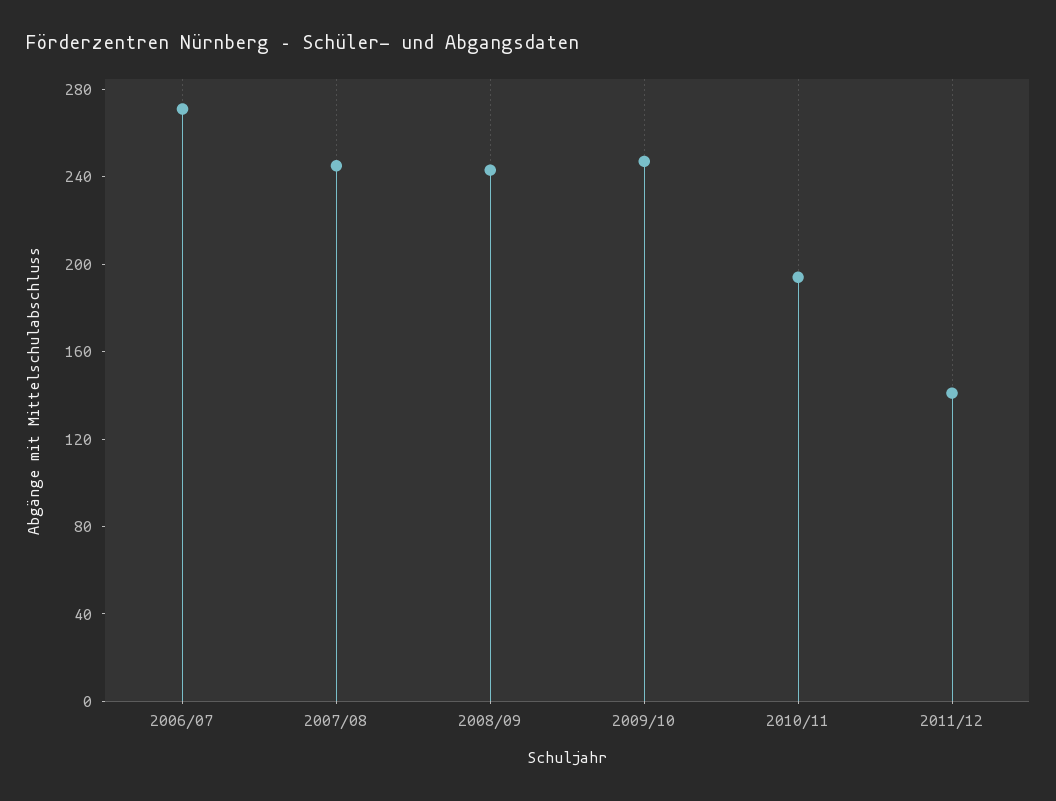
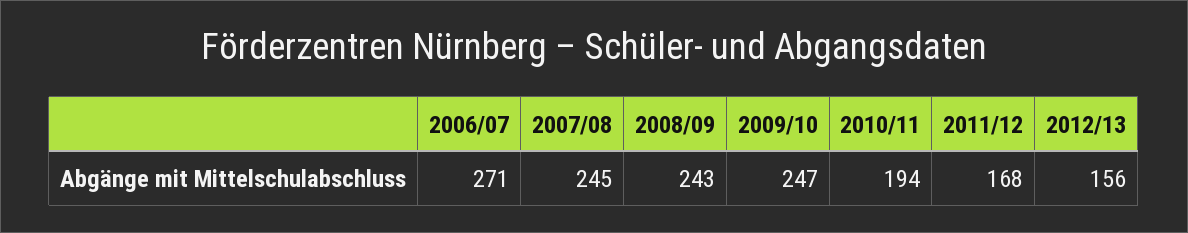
2011/12: 140 -> 168
2012/13: none -> 156

